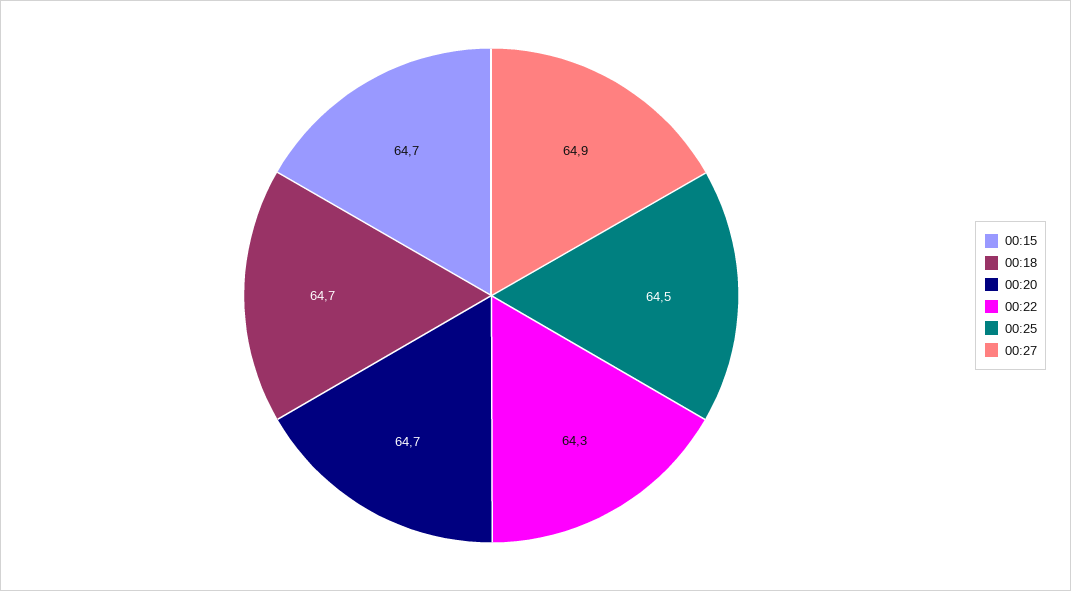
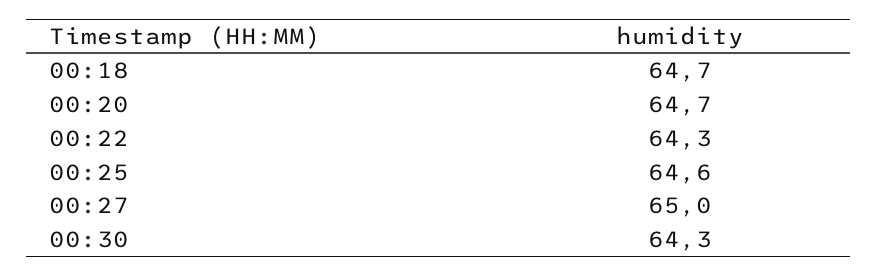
00:15: 64.7 -> none
00:25: 64.5 -> 64.6
00:27: 64.9 -> 65
00:30: none -> 64.3

